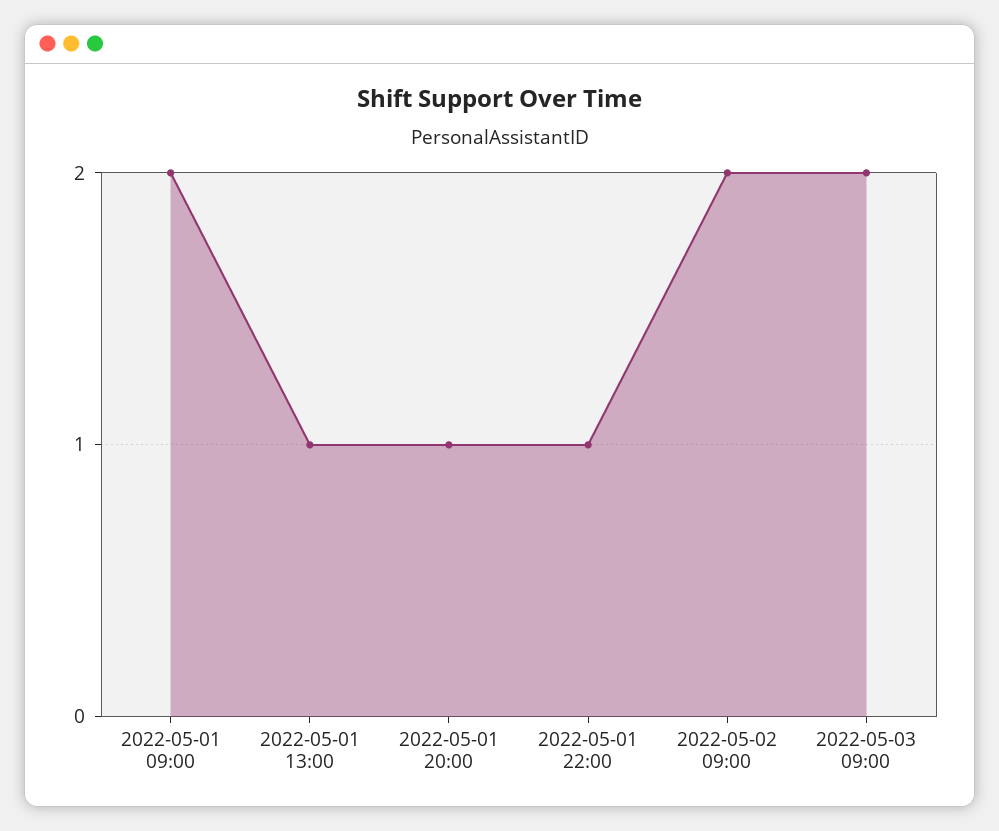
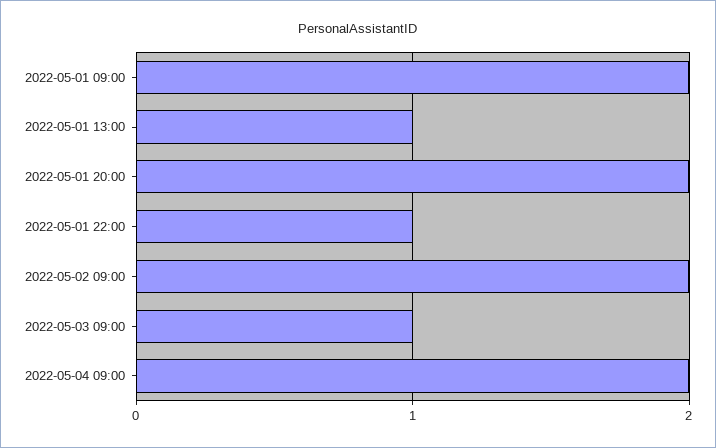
2022-05-01 20:00: 1 -> 2
2022-05-03 09:00: 2 -> 1
2022-05-04 09:00: none -> 2

